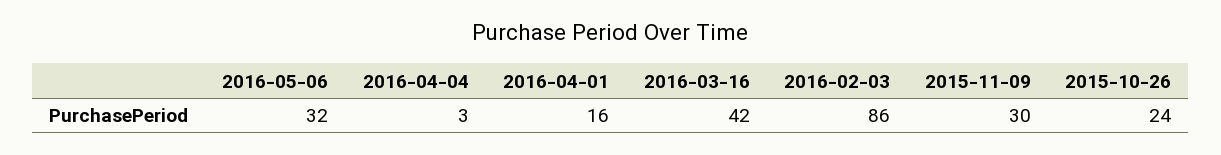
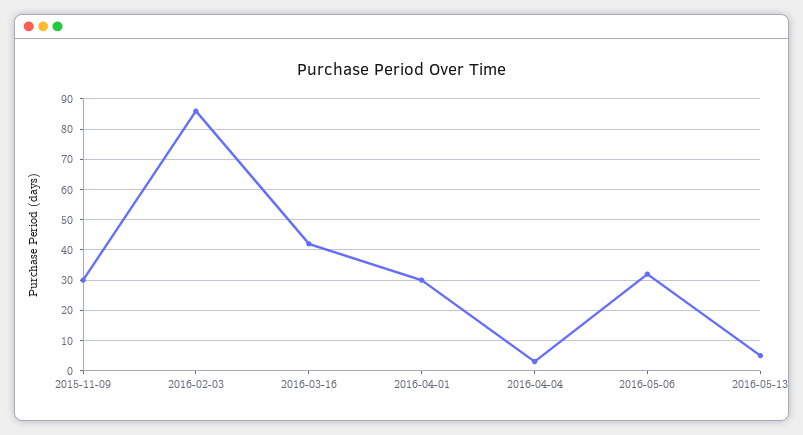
2016-04-01: 16 -> 30
2015-10-26: 24 -> none
2016-05-13: none -> 5

